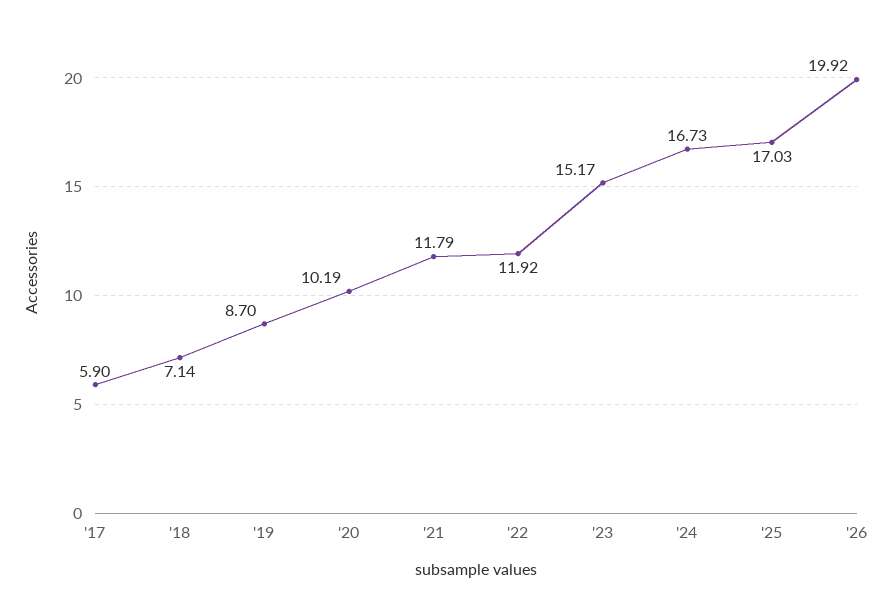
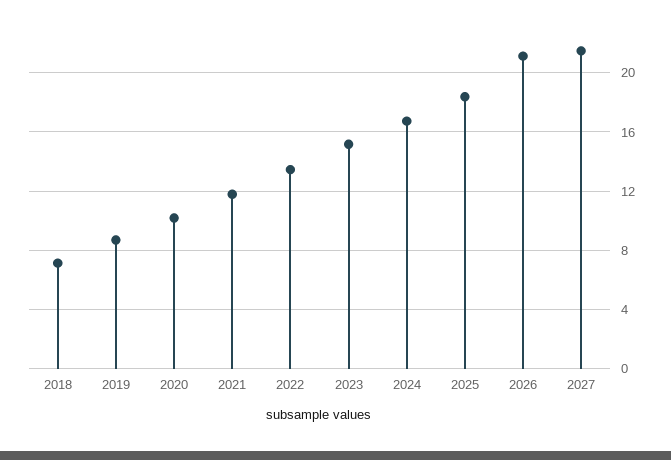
'17: 5.9 -> none
'22: 11.92 -> 13.5
'25: 17.03 -> 18.5
'26: 19.92 -> 21
2027: none -> 21.5

